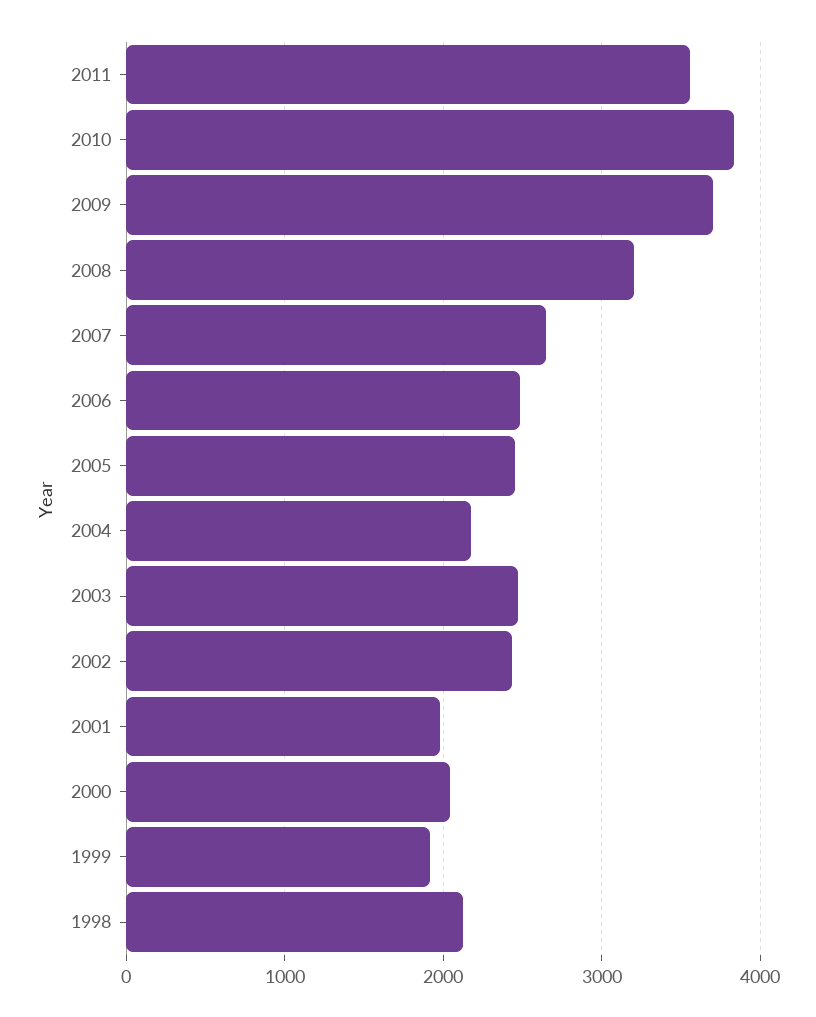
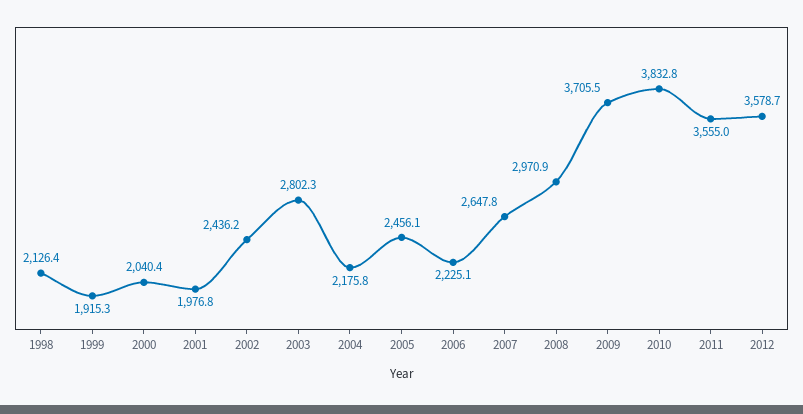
2008: 3200 -> 2970.9
2006: 2500 -> 2225.1
2003: 2500 -> 2802.3
2012: none -> 3578.7

